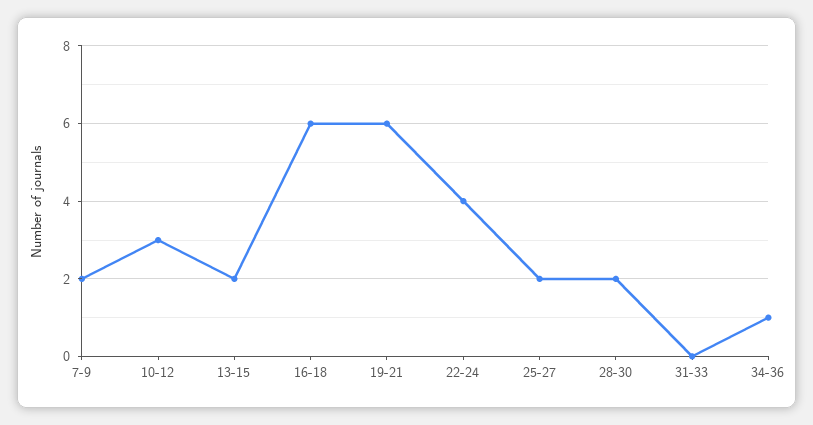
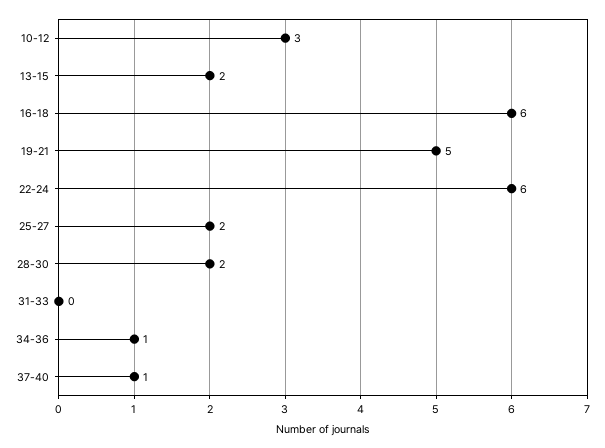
7-9: 2 -> none
19-21: 6 -> 5
22-24: 4 -> 6
37-40: none -> 1

